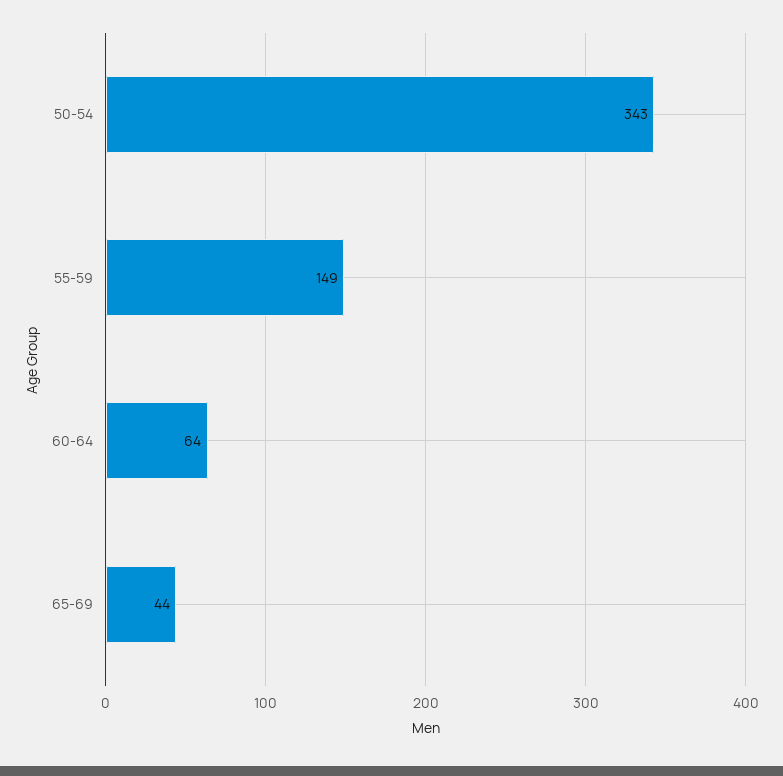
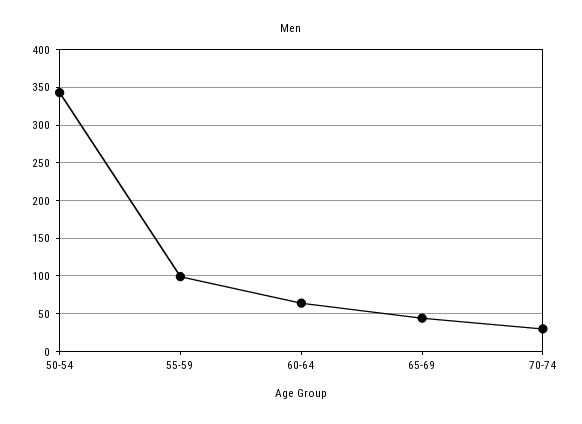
55-59: 149 -> 100
70-74: none -> 30

